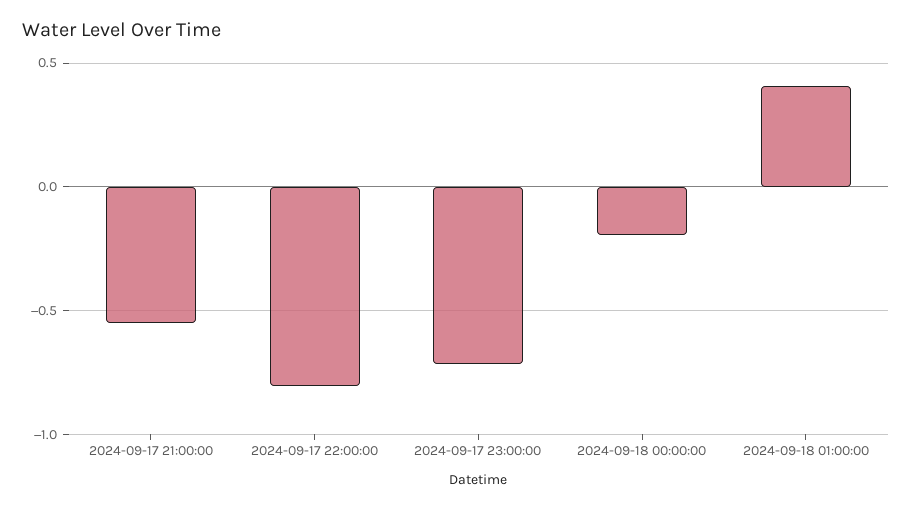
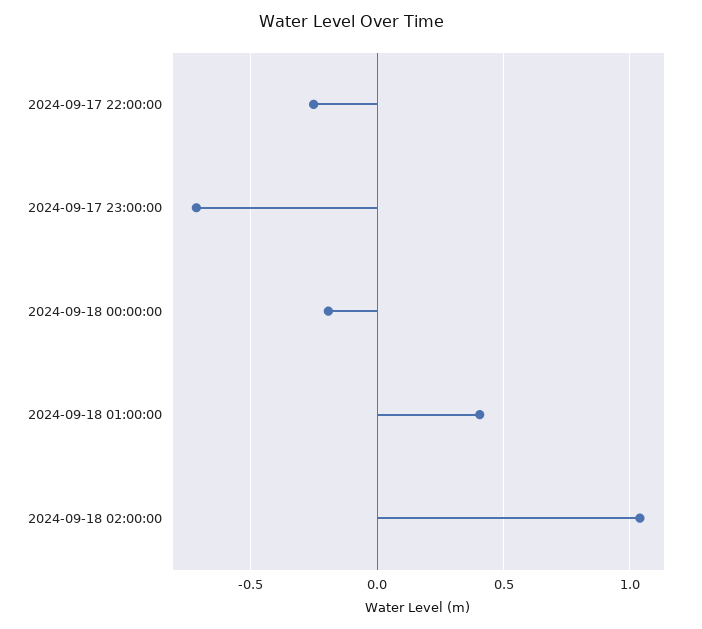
2024-09-17 21:00:00: -0.55 -> none
2024-09-17 22:00:00: -0.8 -> -0.25
2024-09-18 02:00:00: none -> 1.05

